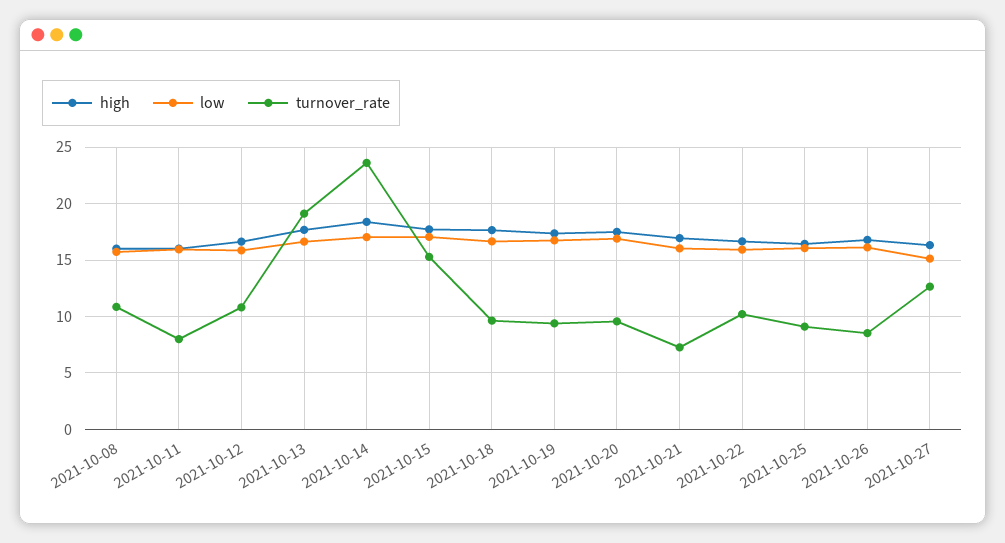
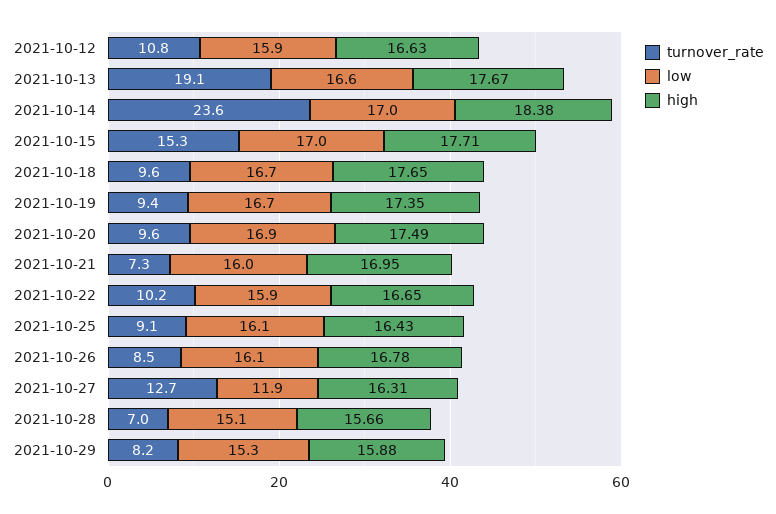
high, 2021-10-08: 16 -> none
low, 2021-10-08: 16 -> none
turnover_rate, 2021-10-08: 11 -> none
high, 2021-10-11: 16 -> none
low, 2021-10-11: 16 -> none
turnover_rate, 2021-10-11: 8 -> none
low, 2021-10-27: 15 -> 11.9
turnover_rate, 2021-10-28: none -> 7
low, 2021-10-28: none -> 15.1
high, 2021-10-28: none -> 15.66
turnover_rate, 2021-10-29: none -> 8.2
low, 2021-10-29: none -> 15.3
high, 2021-10-29: none -> 15.88

